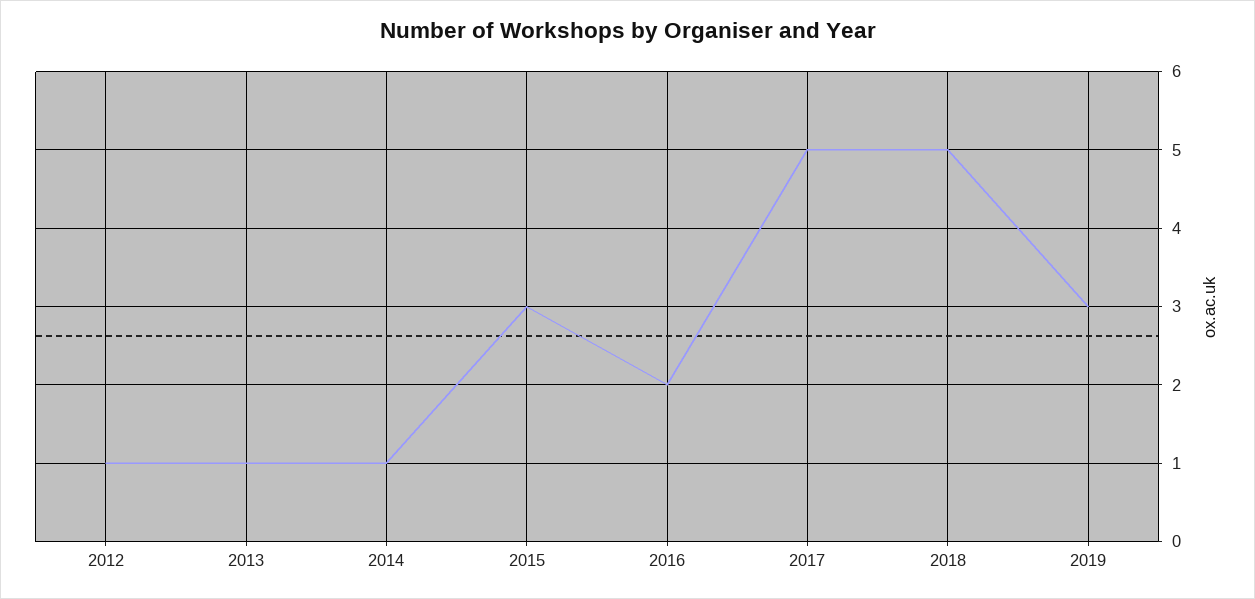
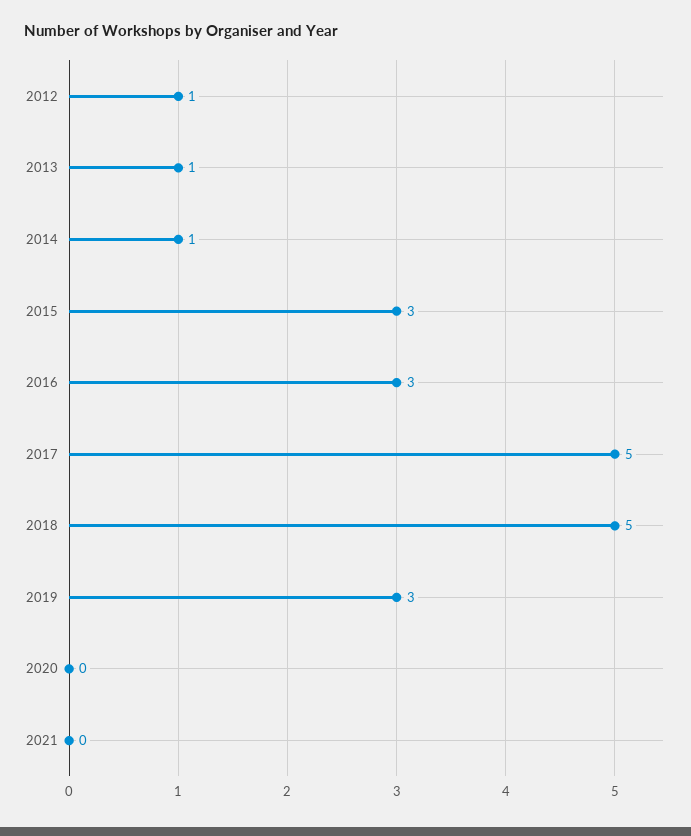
2016: 2 -> 3
2020: none -> 0
2021: none -> 0

